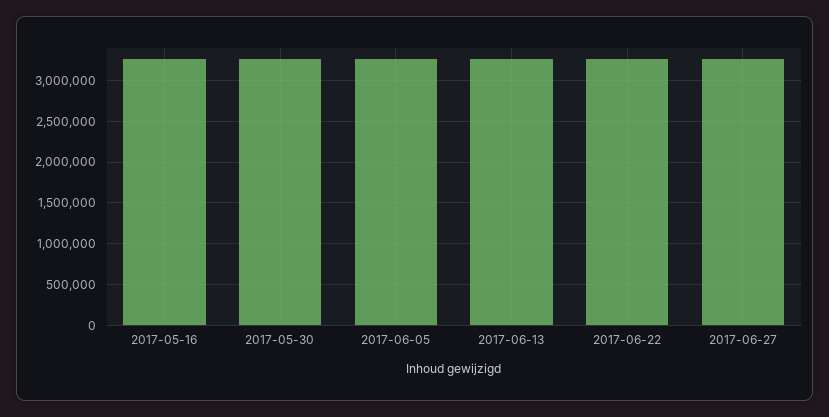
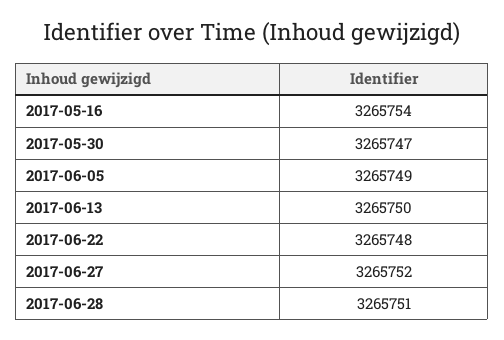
2017-06-28: none -> 3265751

